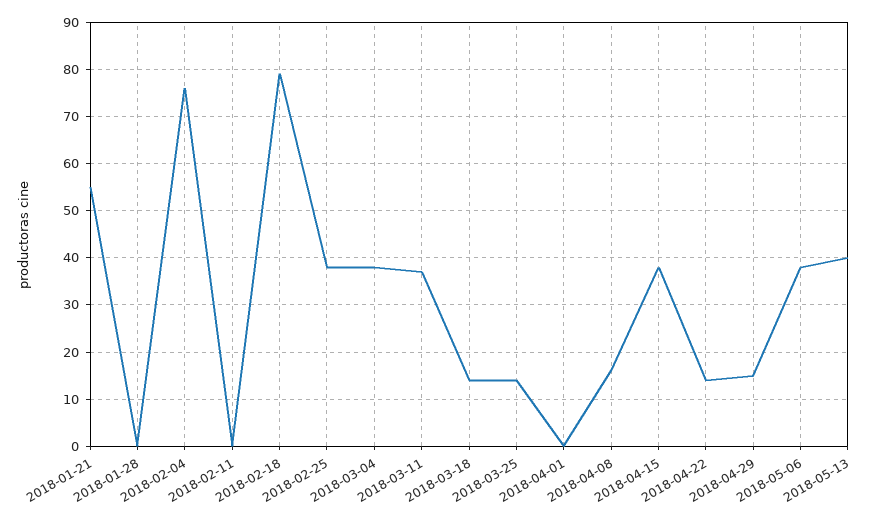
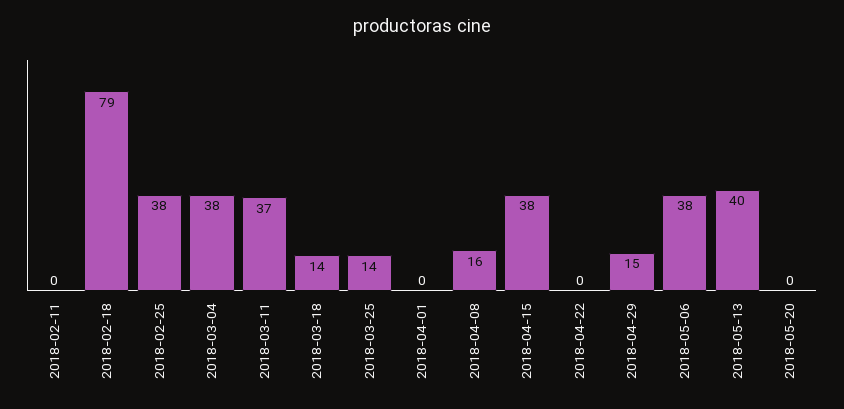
2018-01-21: 55 -> none
2018-01-28: 0 -> none
2018-02-04: 75 -> none
2018-04-22: 15 -> 0
2018-05-20: none -> 0

